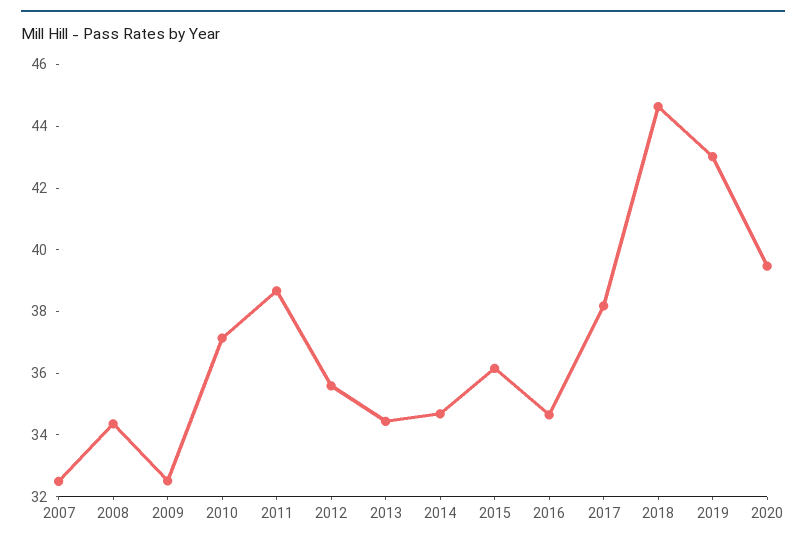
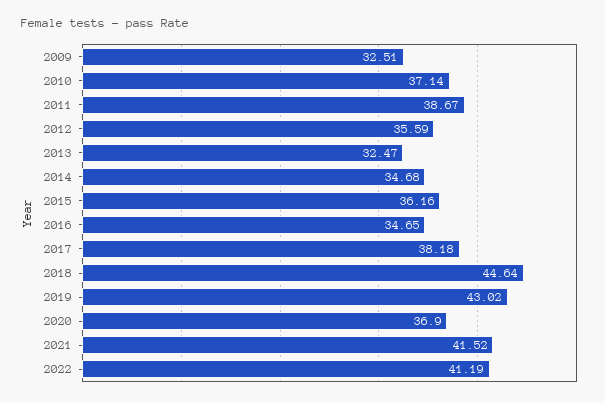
2007: 32.5 -> none
2008: 34.5 -> none
2013: 34.5 -> 32.47
2020: 39.5 -> 36.9
2021: none -> 41.52
2022: none -> 41.19

